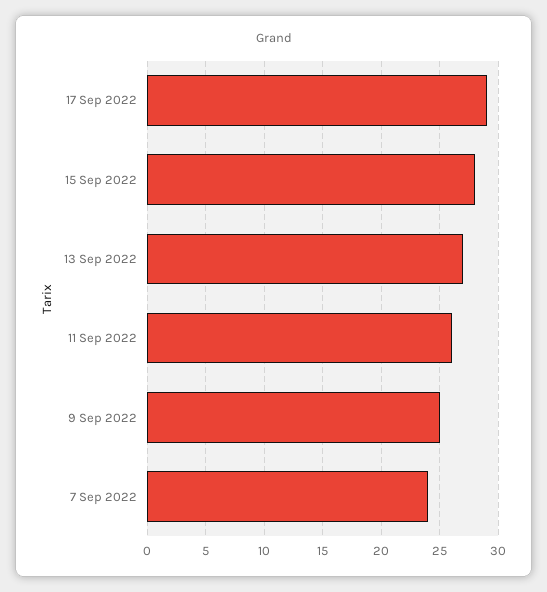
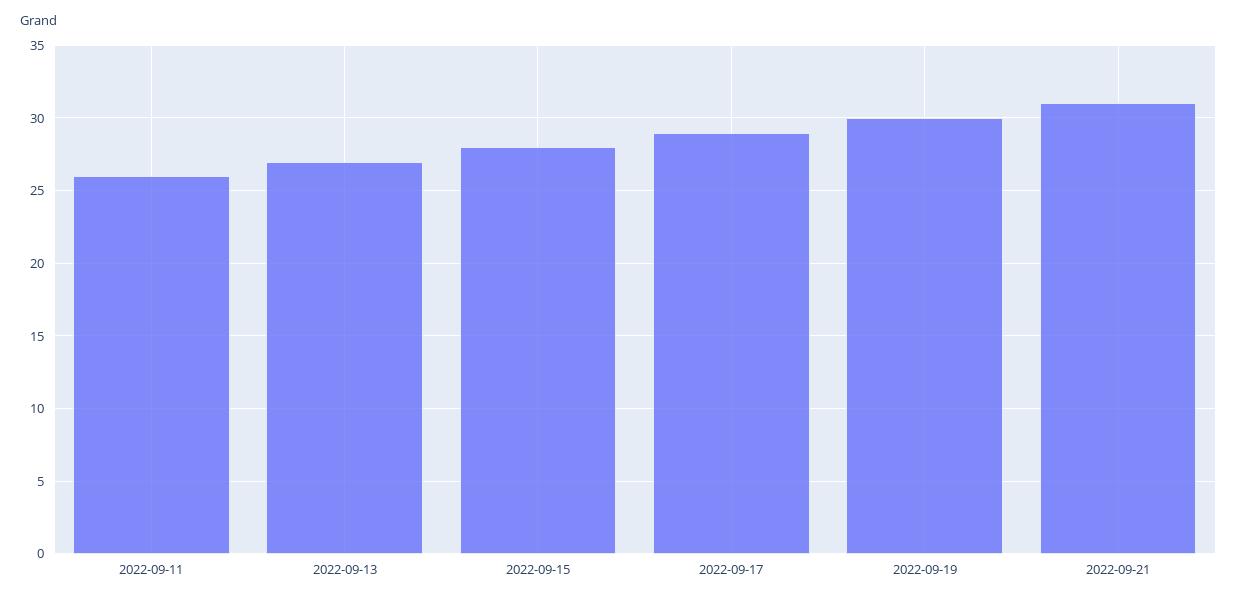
9 Sep 2022: 25 -> none
7 Sep 2022: 24 -> none
2022-09-19: none -> 30
2022-09-21: none -> 31

